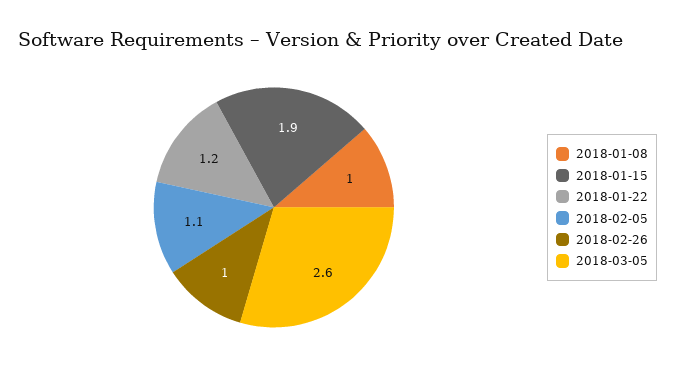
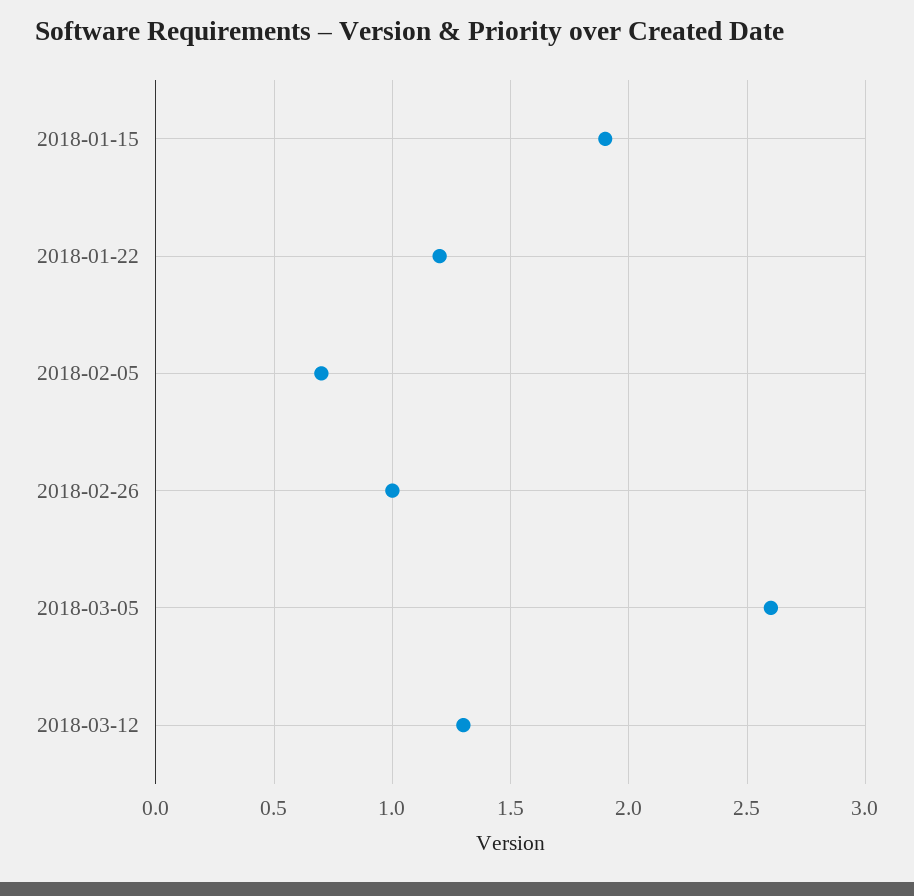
2018-01-08: 1 -> none
2018-02-05: 1.1 -> 0.7
2018-03-12: none -> 1.3

